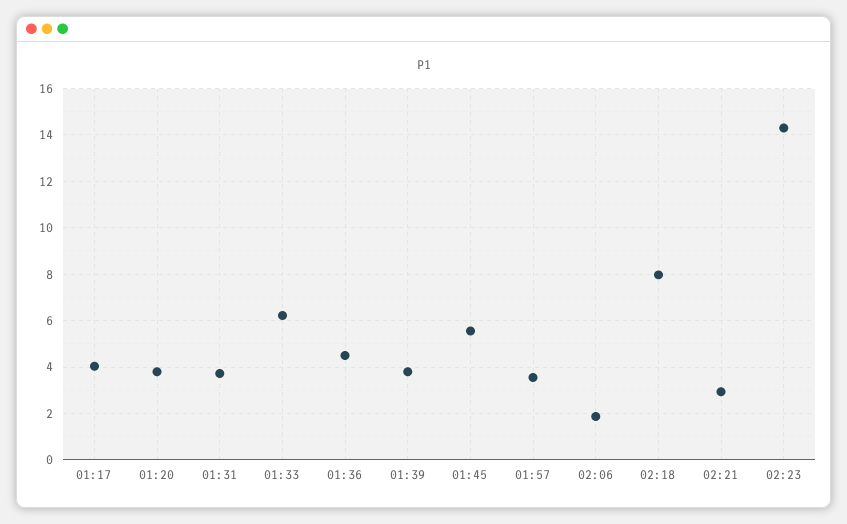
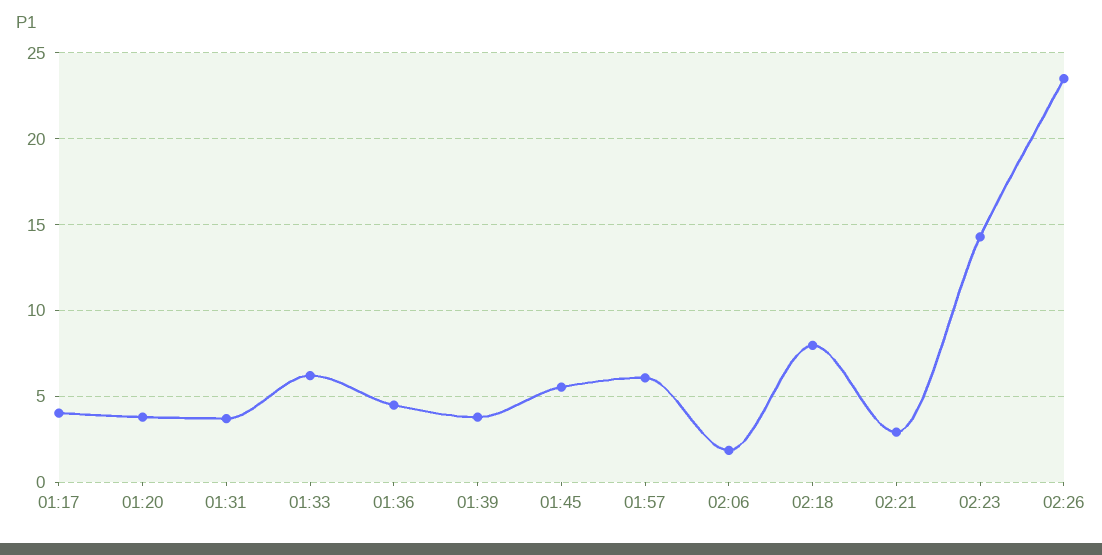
01:57: 3.5 -> 6
02:26: none -> 23.5

